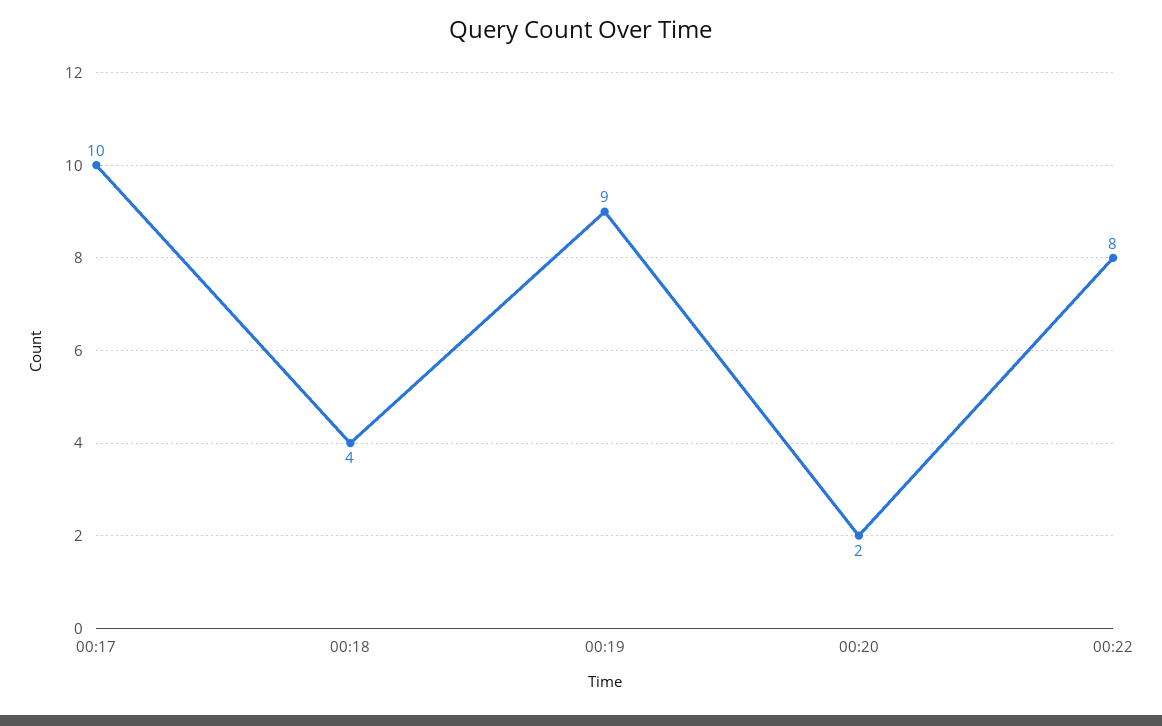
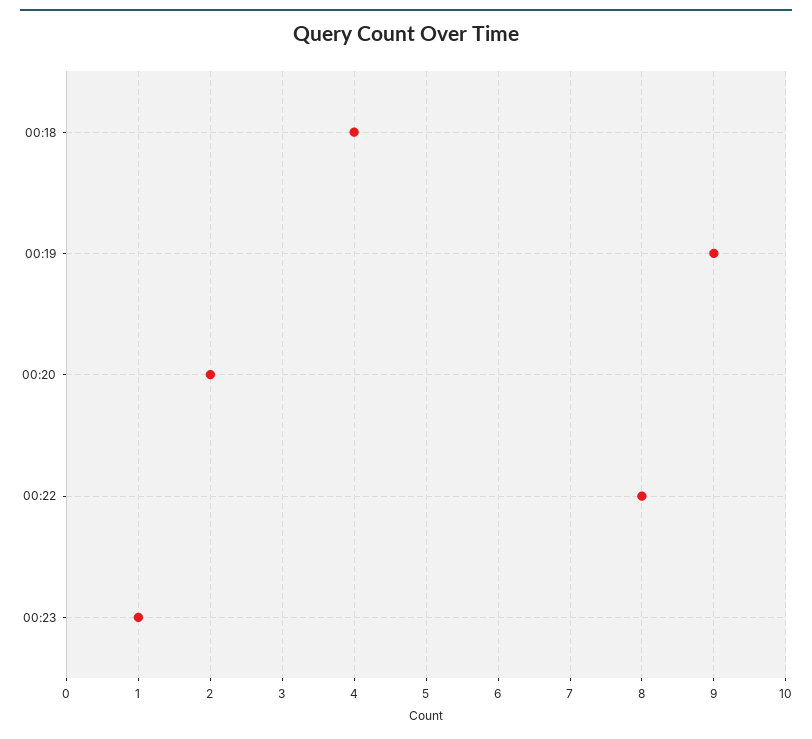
00:17: 10 -> none
00:23: none -> 1

